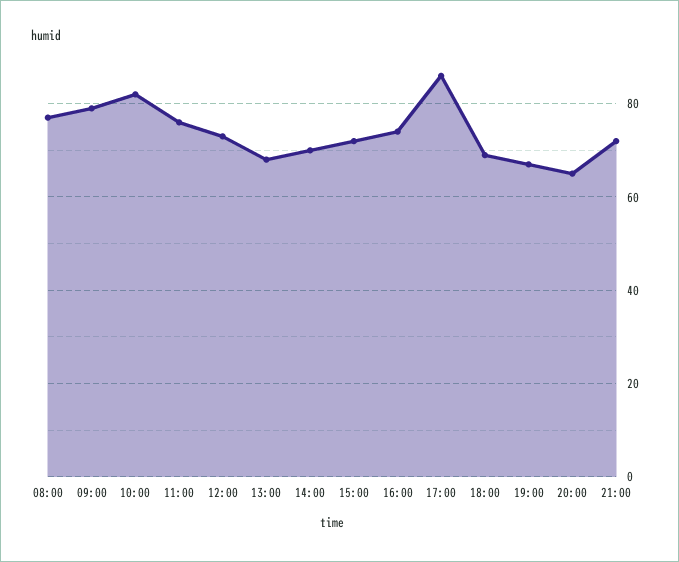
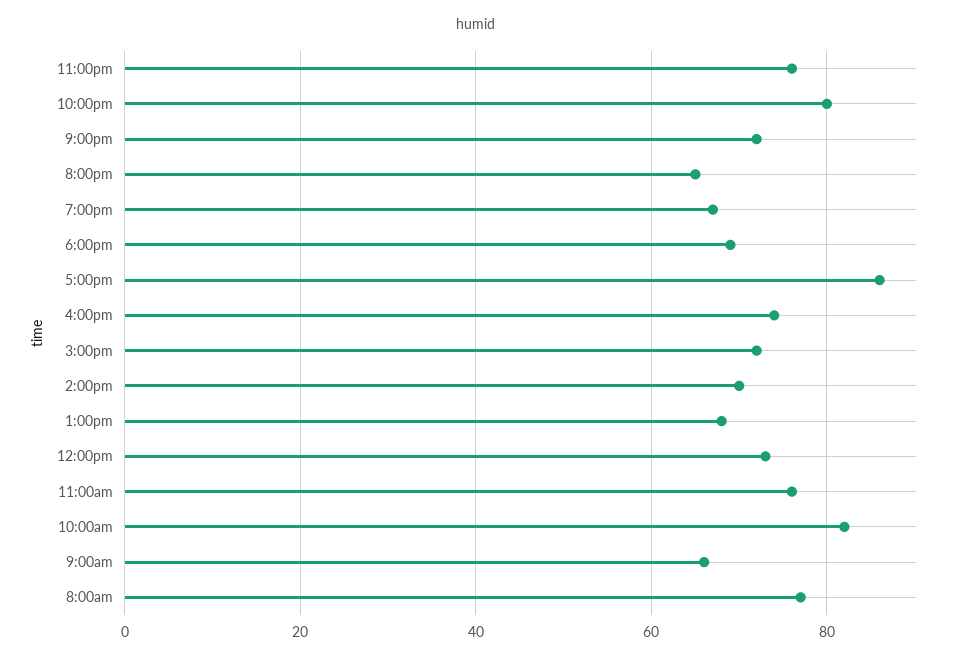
09:00: 80 -> 65
11:00pm: none -> 75
10:00pm: none -> 80

